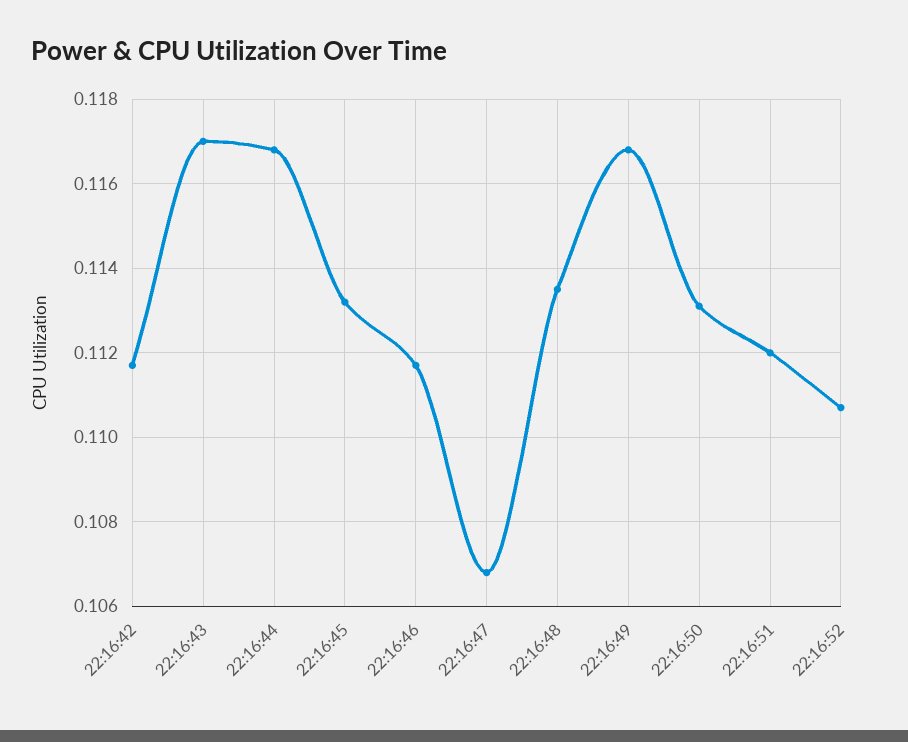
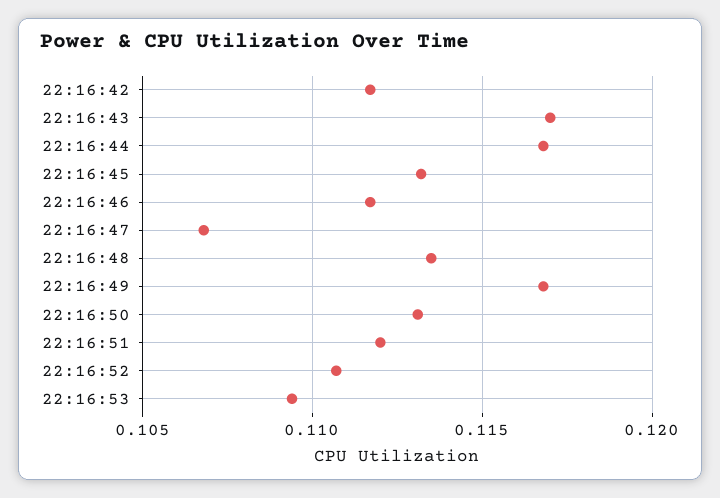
22:16:53: none -> 0.1095

